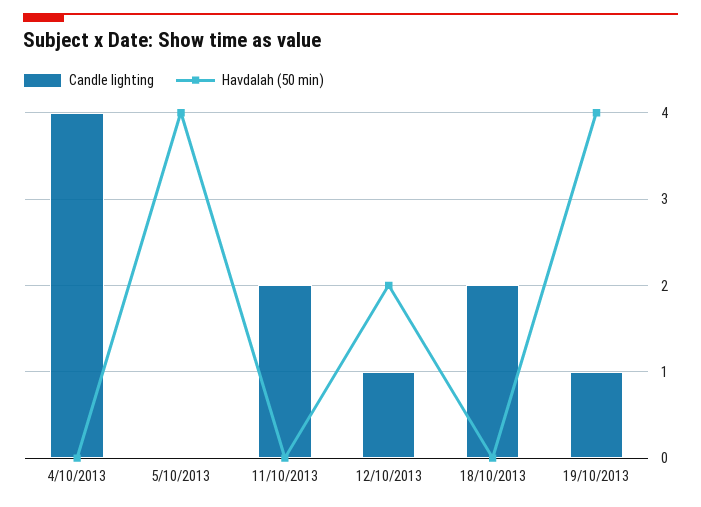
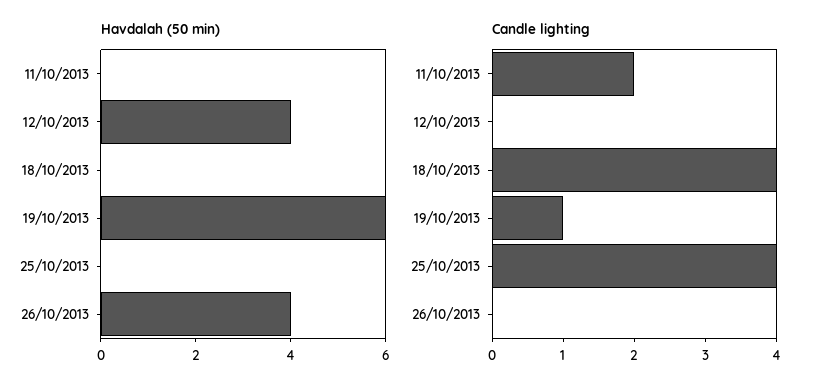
Candle lighting, 4/10/2013: 4 -> none
Havdalah (50 min), 4/10/2013: 0 -> none
Candle lighting, 5/10/2013: 0 -> none
Havdalah (50 min), 5/10/2013: 4 -> none
Candle lighting, 12/10/2013: 1 -> 0
Havdalah (50 min), 12/10/2013: 2 -> 4
Candle lighting, 18/10/2013: 2 -> 4
Havdalah (50 min), 19/10/2013: 4 -> 6
Havdalah (50 min), 25/10/2013: none -> 0
Havdalah (50 min), 26/10/2013: none -> 4
Candle lighting, 25/10/2013: none -> 4
Candle lighting, 26/10/2013: none -> 0

